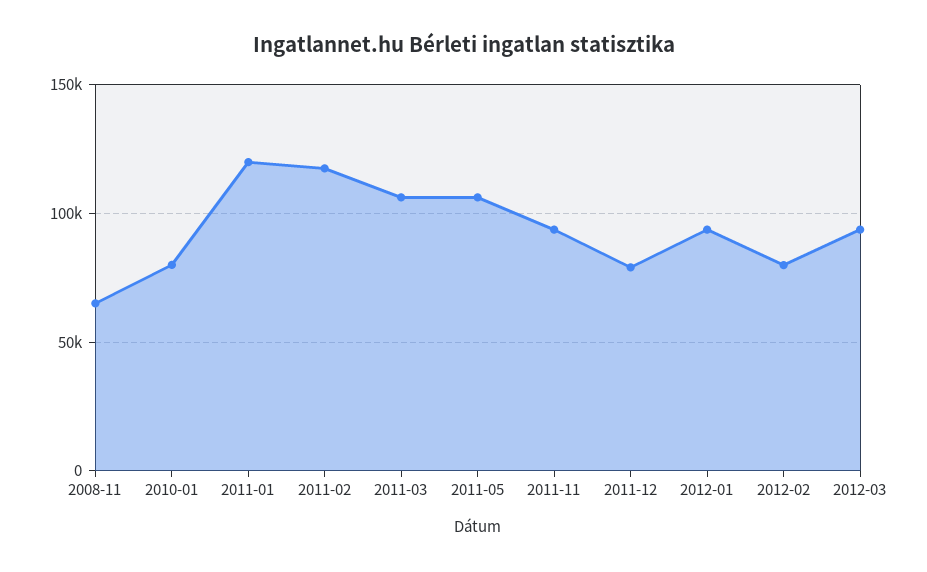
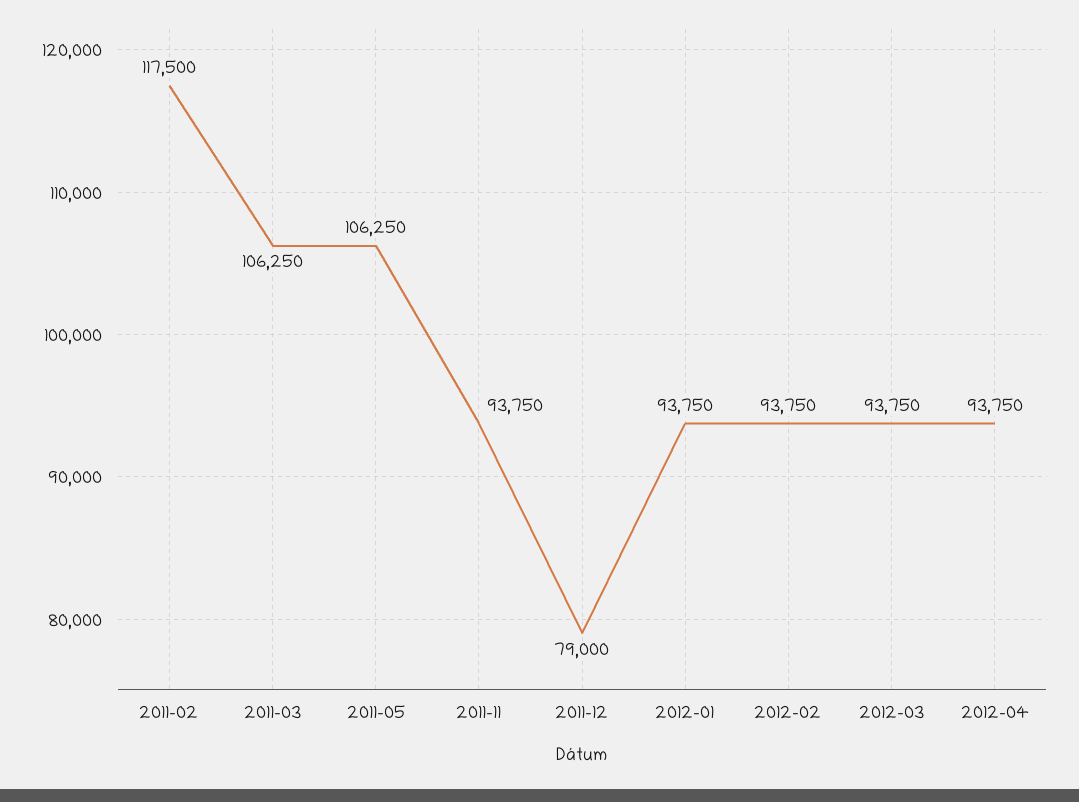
2008-11: 65000 -> none
2010-01: 80000 -> none
2011-01: 120000 -> none
2012-02: 80000 -> 93750
2012-04: none -> 93750

